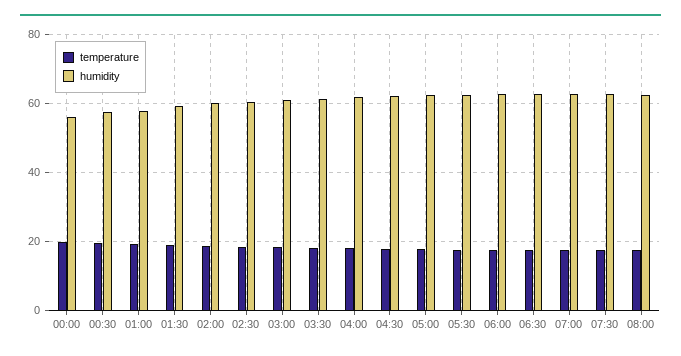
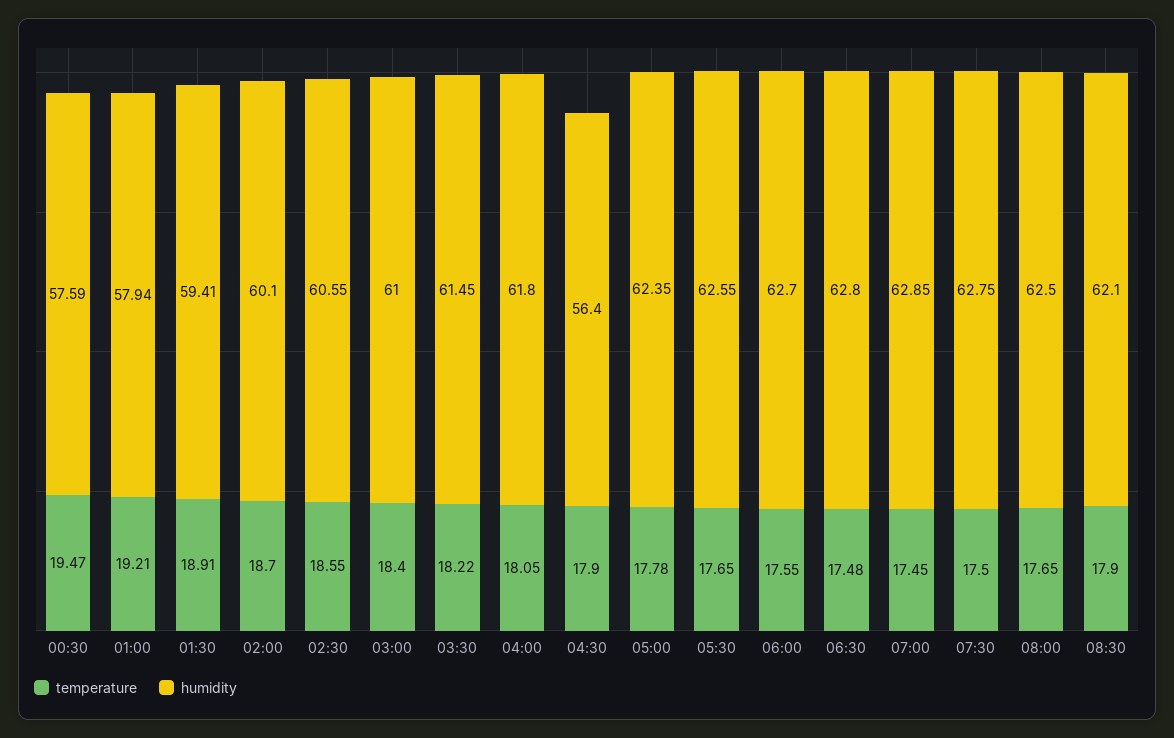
temperature, 00:00: 20 -> none
humidity, 00:00: 56 -> none
humidity, 04:30: 62 -> 56.4
temperature, 08:30: none -> 17.9
humidity, 08:30: none -> 62.1

